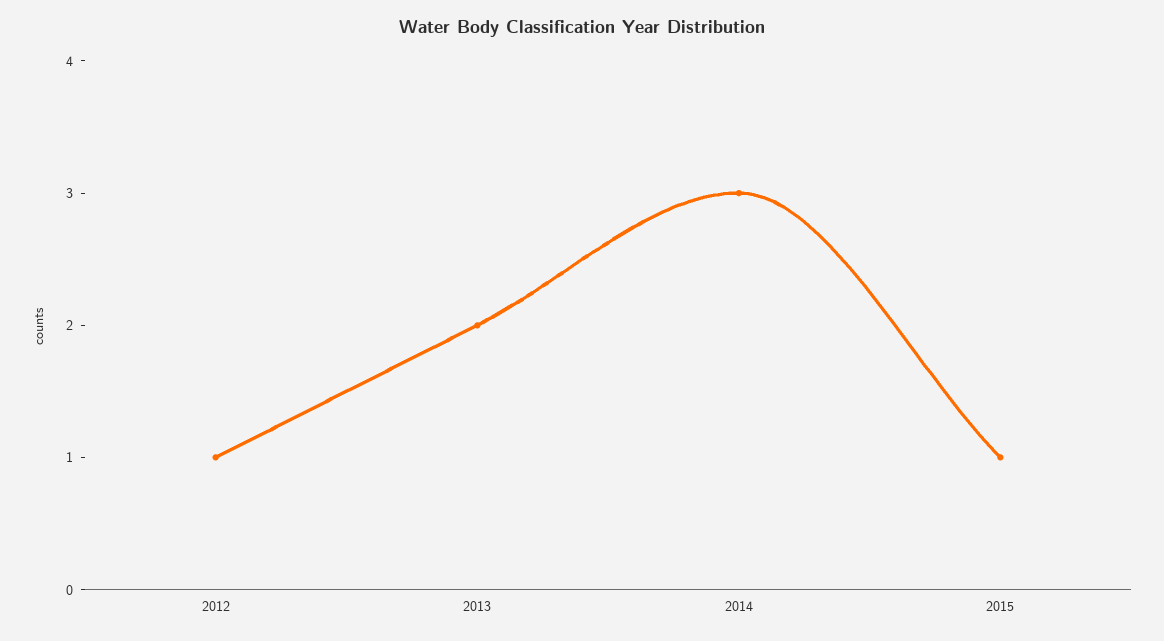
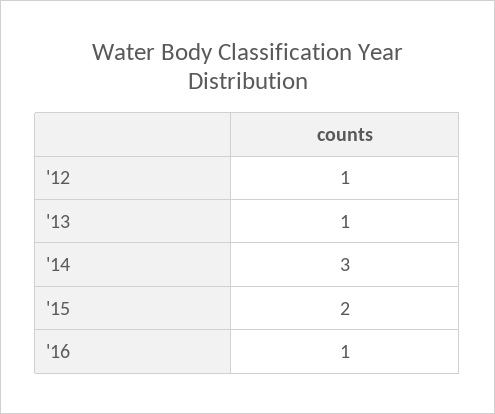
2013: 2 -> 1
2015: 1 -> 2
'16: none -> 1

